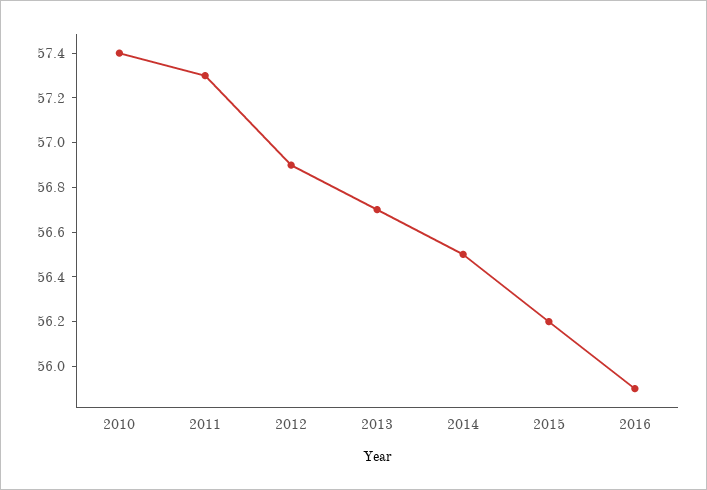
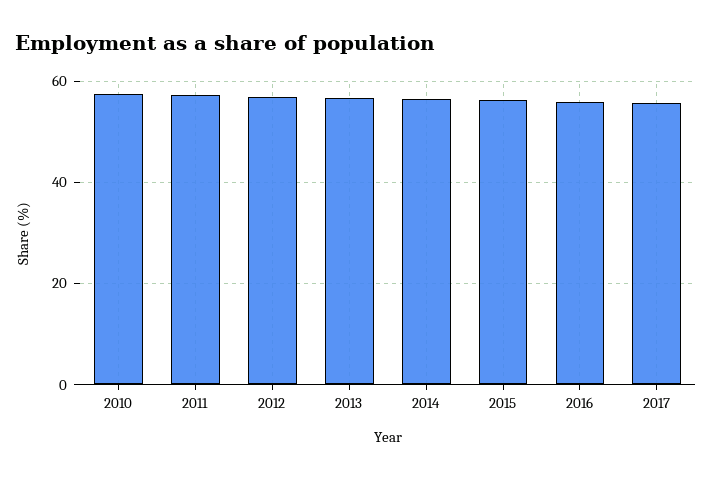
2017: none -> 56

